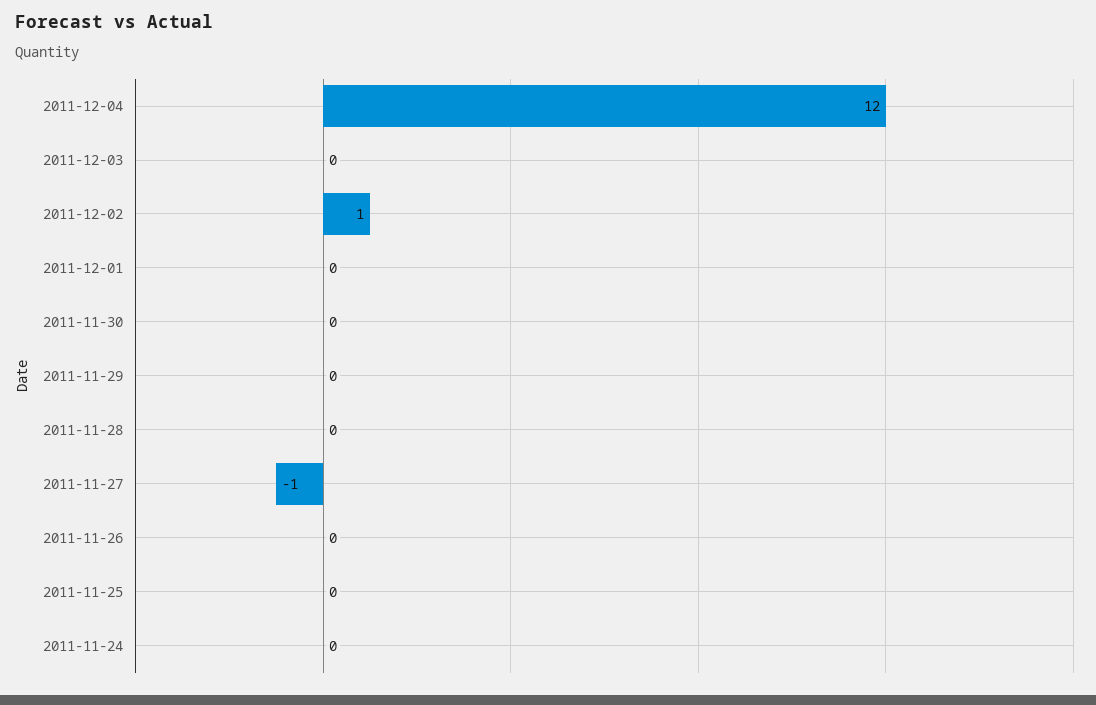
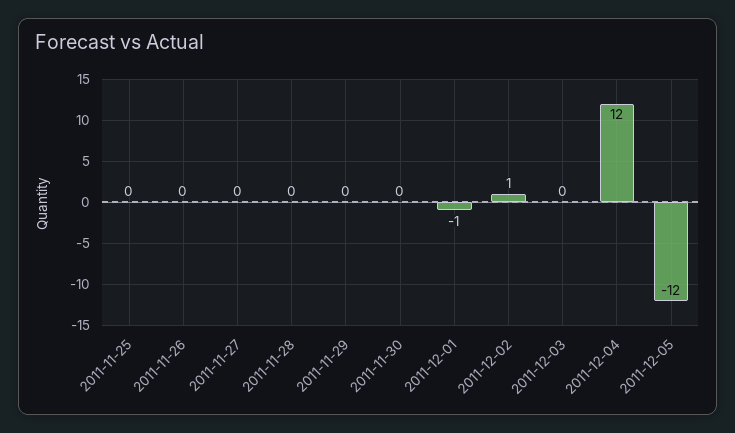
2011-12-01: 0 -> -1
2011-11-27: -1 -> 0
2011-11-24: 0 -> none
2011-12-05: none -> -12

